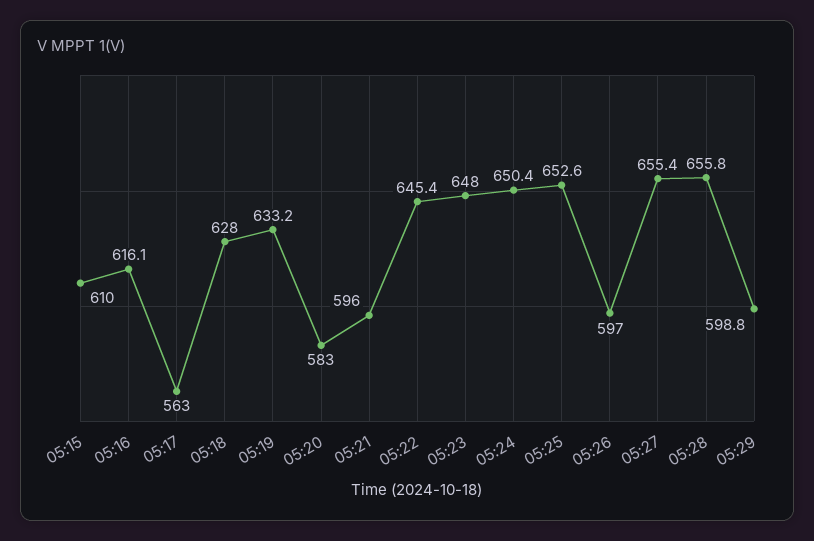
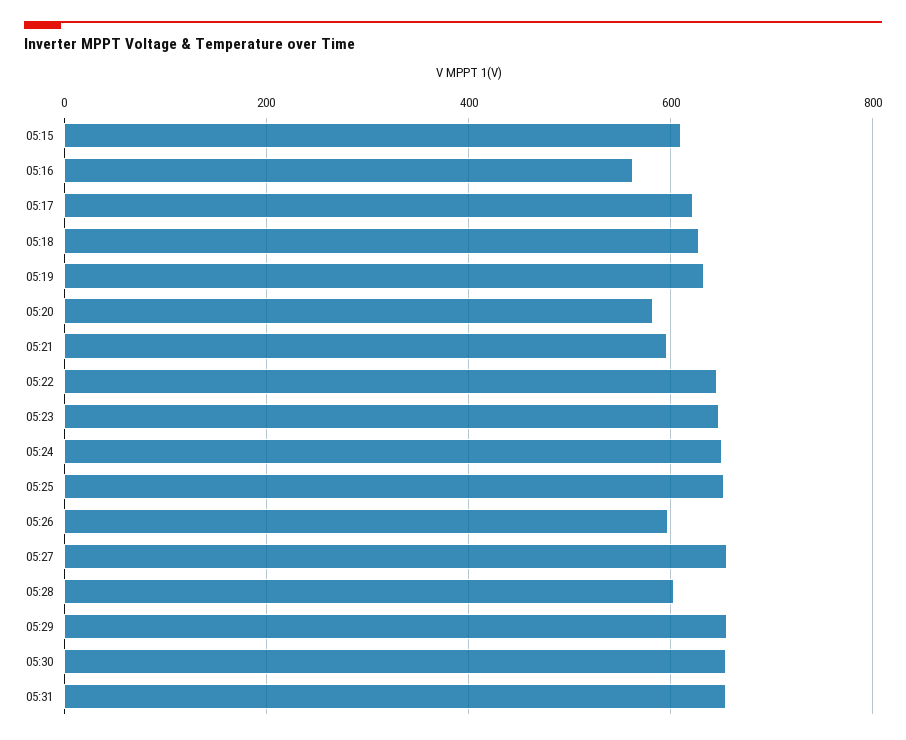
05:16: 616.1 -> 560
05:17: 563 -> 620
05:28: 655.8 -> 600
05:29: 598.8 -> 660
05:30: none -> 660
05:31: none -> 660

